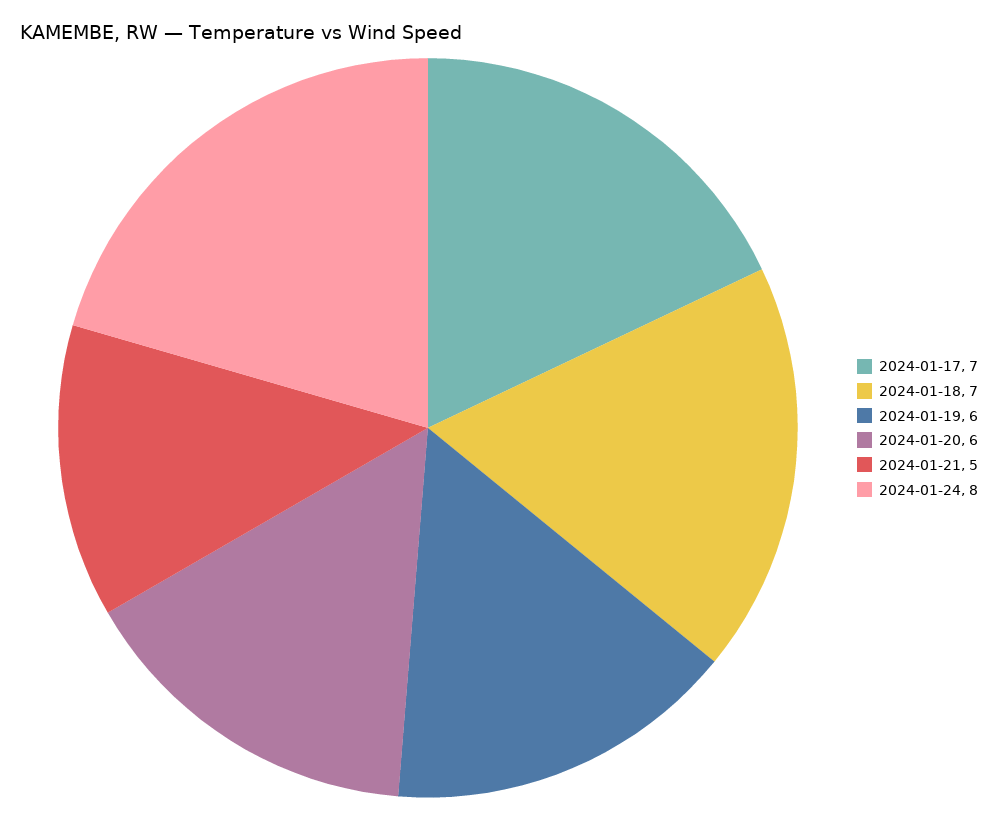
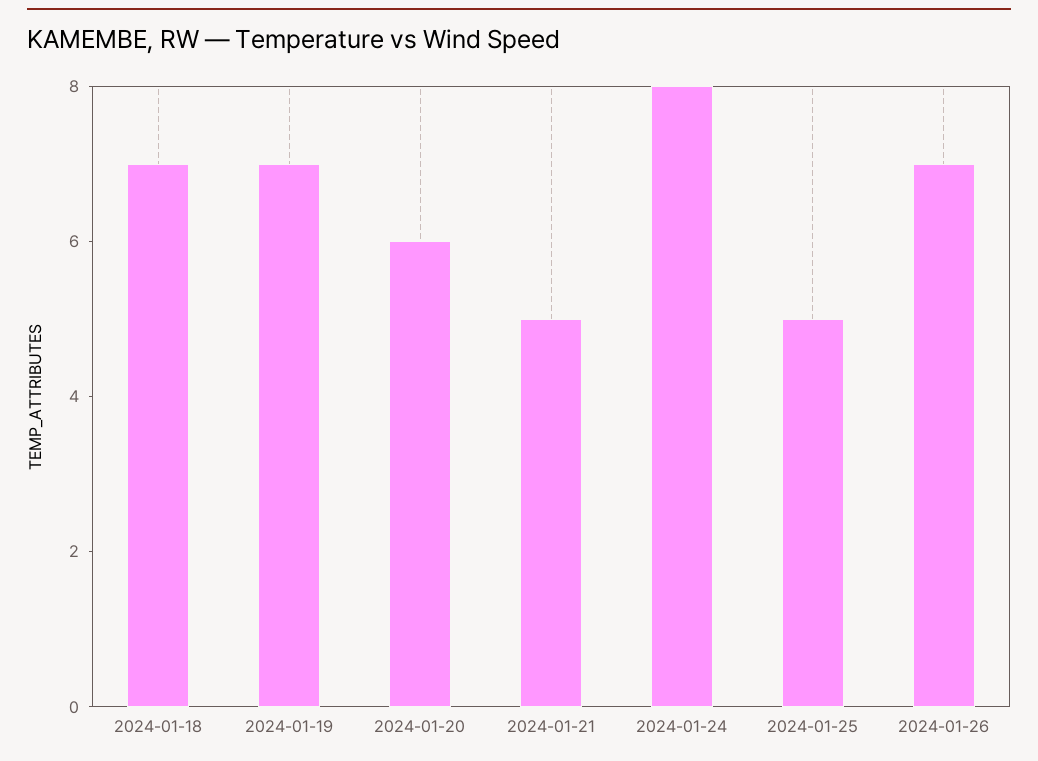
2024-01-17: 7 -> none
2024-01-19: 6 -> 7
2024-01-25: none -> 5
2024-01-26: none -> 7

